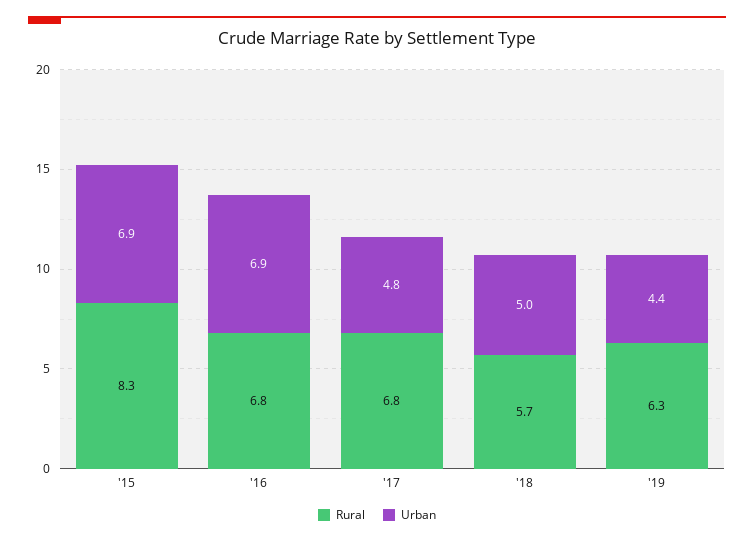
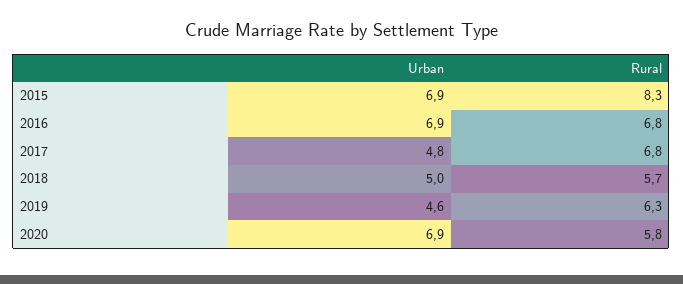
Urban, '19: 4.4 -> 4.6
Urban, 2020: none -> 6.9
Rural, 2020: none -> 5.8

